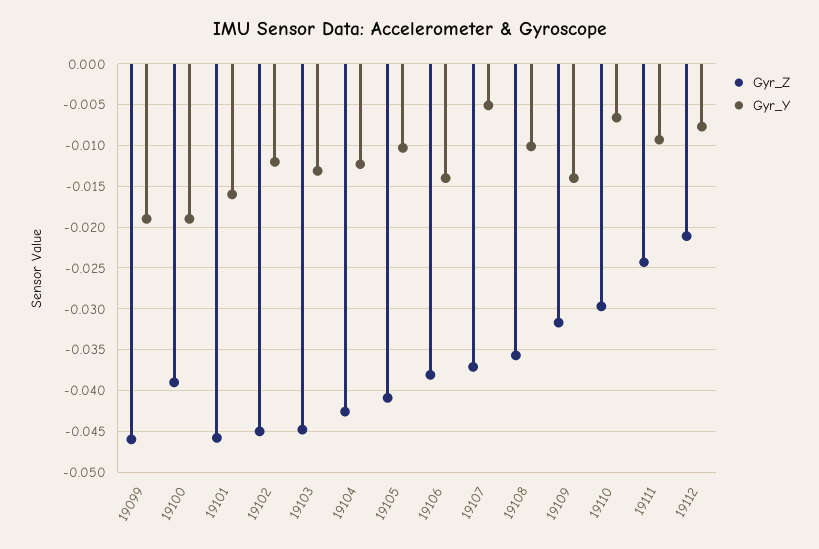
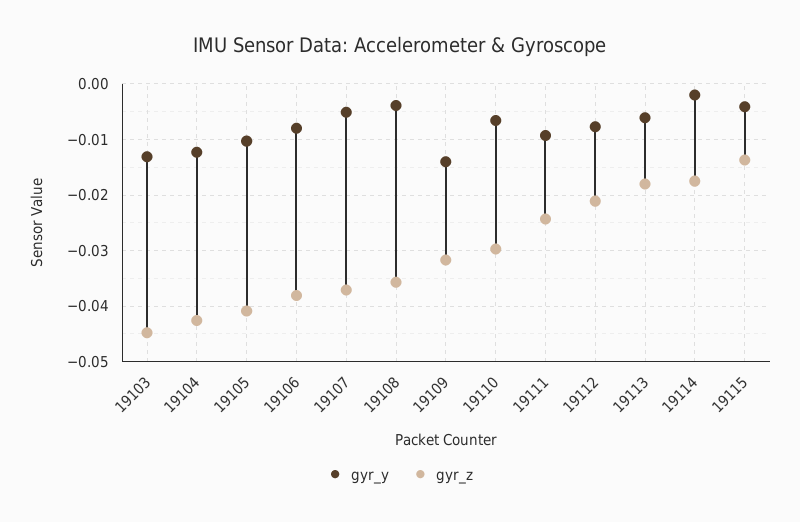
Gyr_Z, 19099: -0.046 -> none
Gyr_Y, 19099: -0.019 -> none
Gyr_Z, 19100: -0.039 -> none
Gyr_Y, 19100: -0.019 -> none
Gyr_Z, 19101: -0.046 -> none
Gyr_Y, 19101: -0.016 -> none
Gyr_Z, 19102: -0.045 -> none
Gyr_Y, 19102: -0.012 -> none
Gyr_Y, 19106: -0.014 -> -0.008
Gyr_Y, 19108: -0.01 -> -0.004
Gyr_Y, 19113: none -> -0.006
Gyr_Z, 19113: none -> -0.018
Gyr_Y, 19114: none -> -0.002
Gyr_Z, 19114: none -> -0.018
Gyr_Y, 19115: none -> -0.004
Gyr_Z, 19115: none -> -0.014

